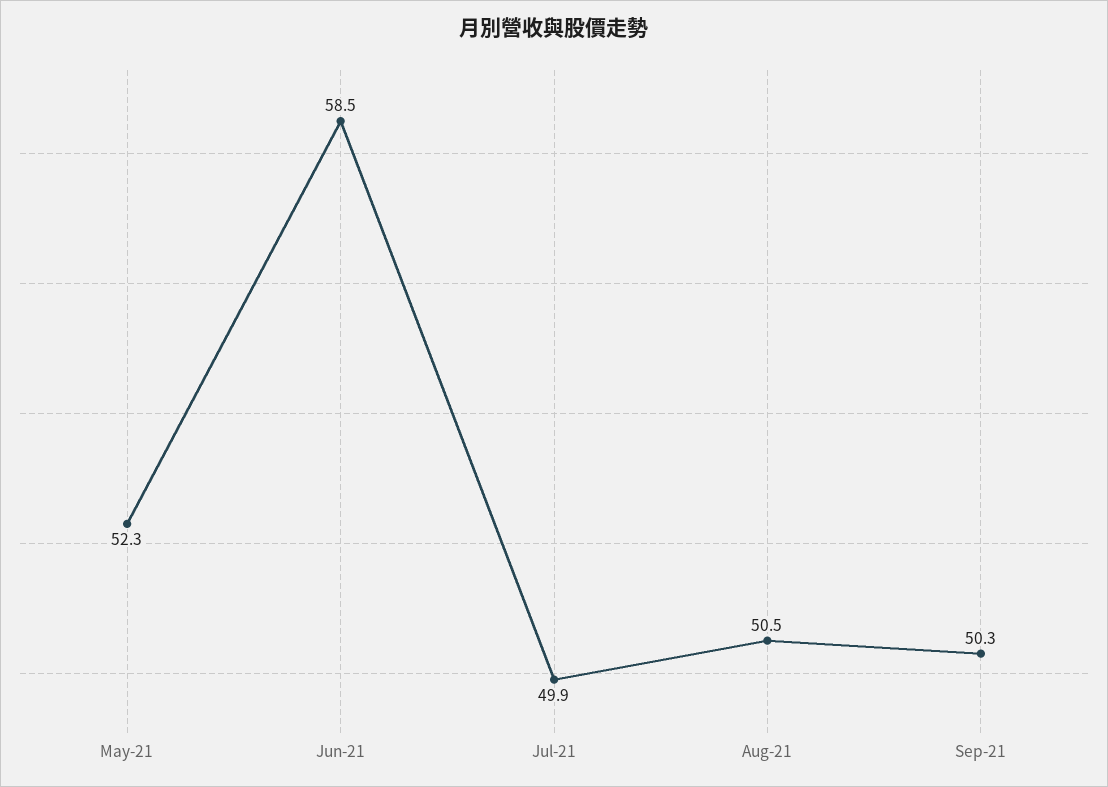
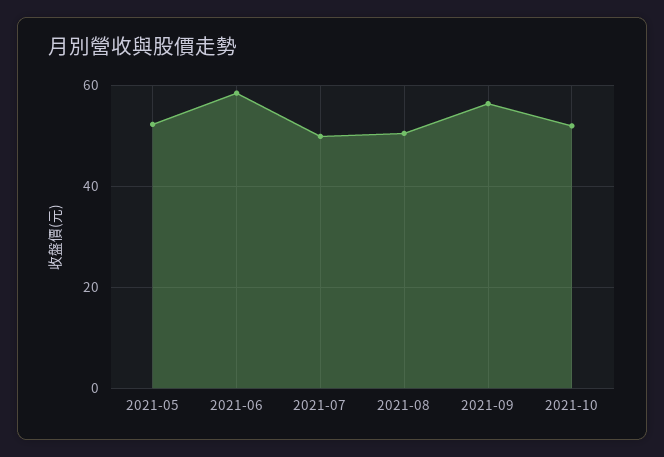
Sep-21: 50.3 -> 56
2021-10: none -> 52

